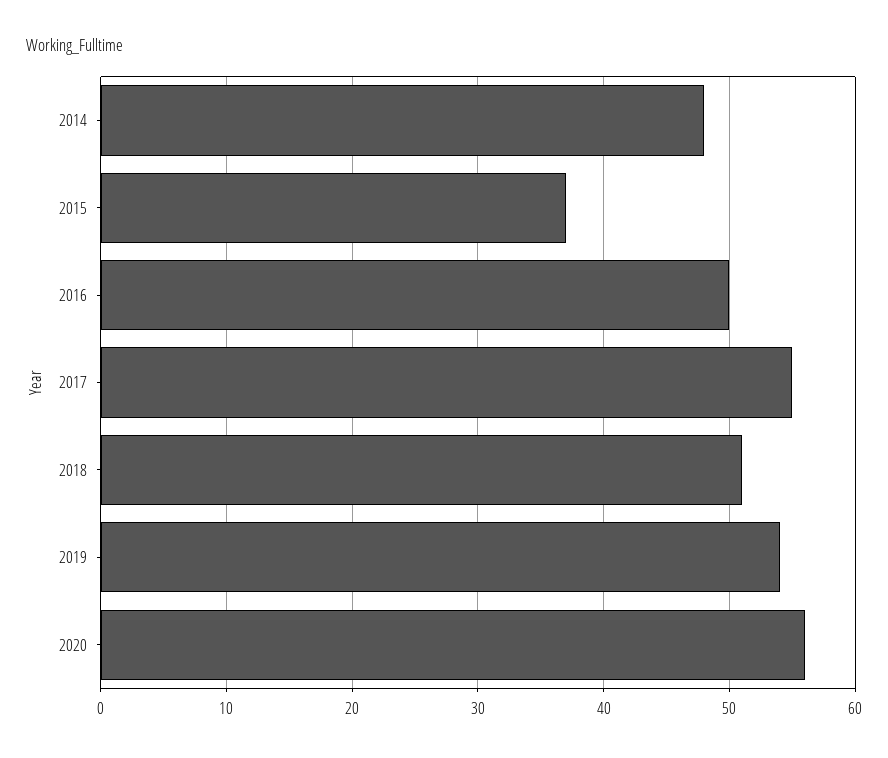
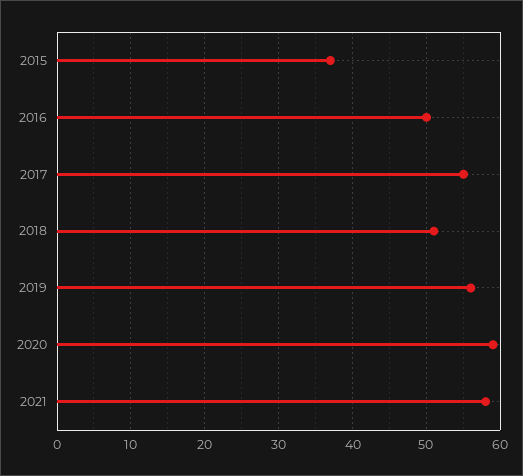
2014: 48 -> none
2019: 54 -> 56
2020: 56 -> 59
2021: none -> 58

